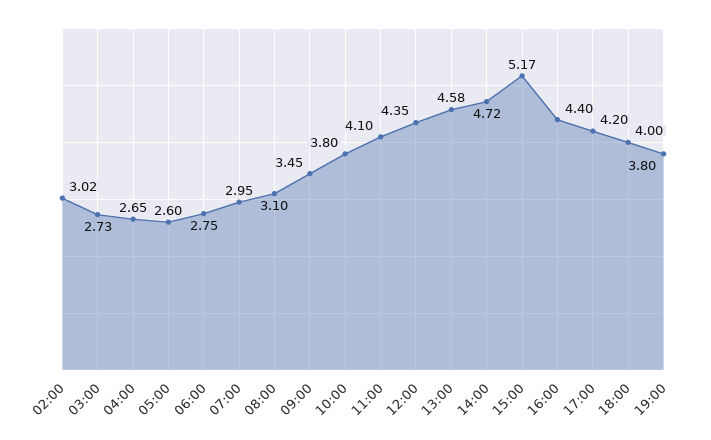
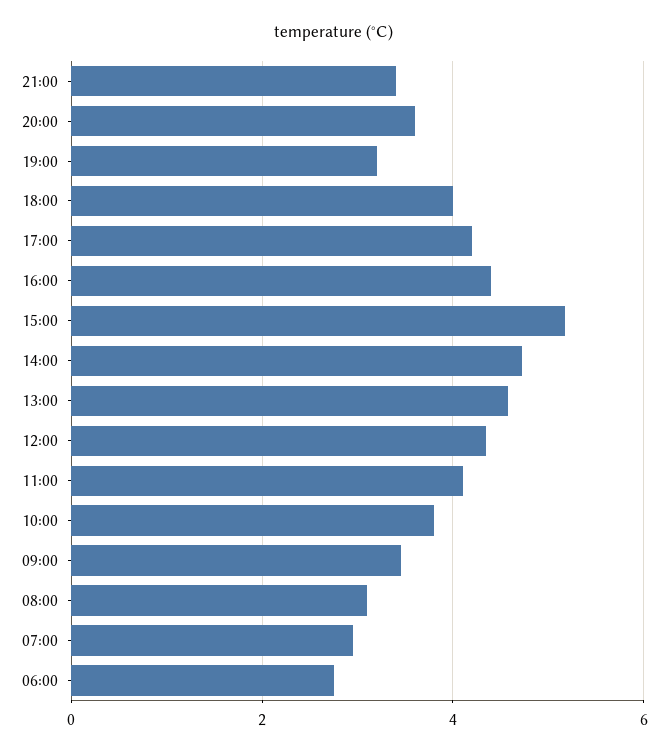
02:00: 3.02 -> none
03:00: 2.73 -> none
04:00: 2.65 -> none
05:00: 2.6 -> none
19:00: 3.8 -> 3.2
21:00: none -> 3.4
20:00: none -> 3.6

